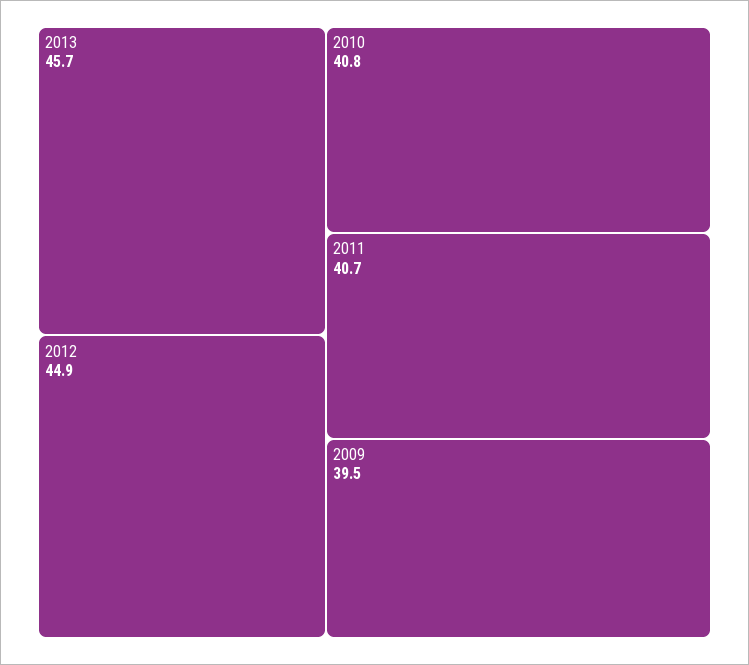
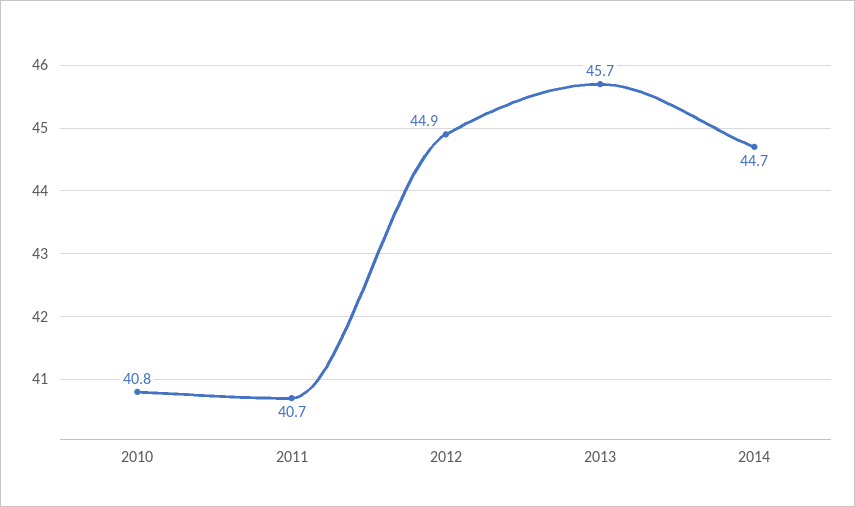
2009: 39.5 -> none
2014: none -> 44.7

